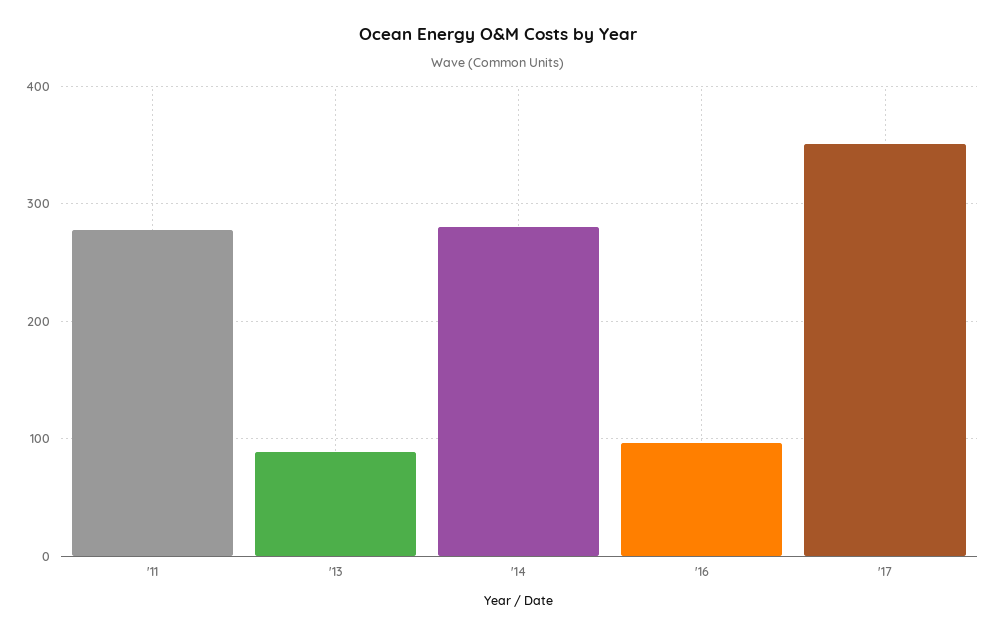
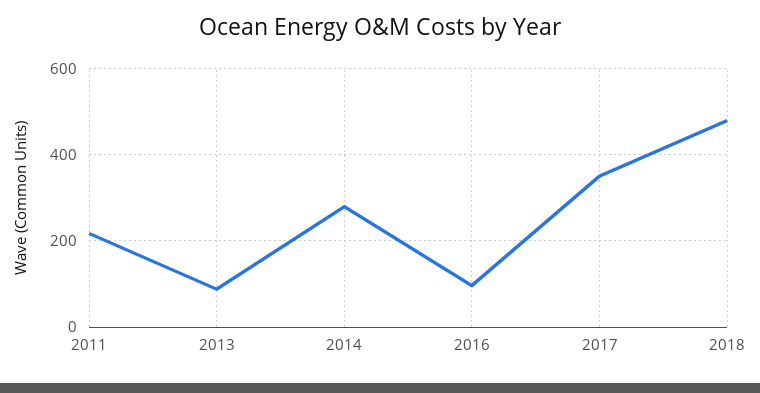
'11: 280 -> 220
2018: none -> 480

